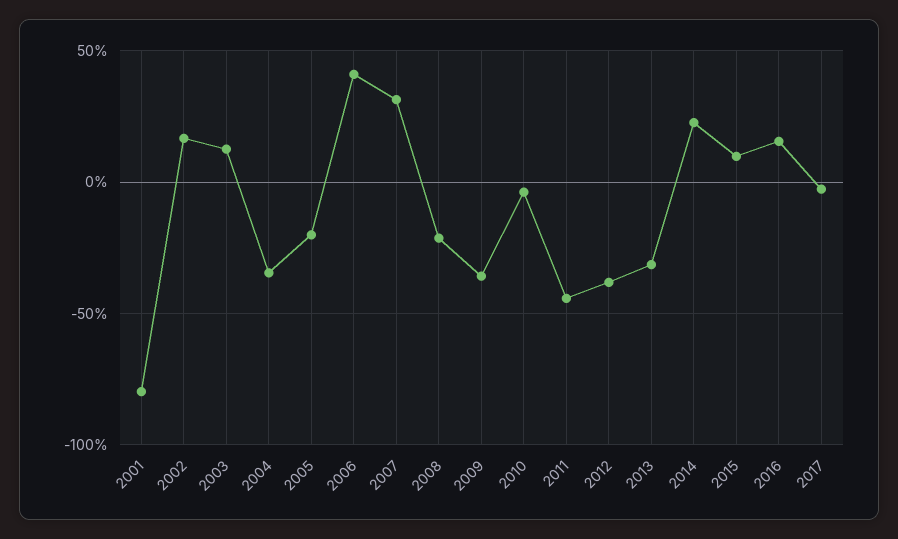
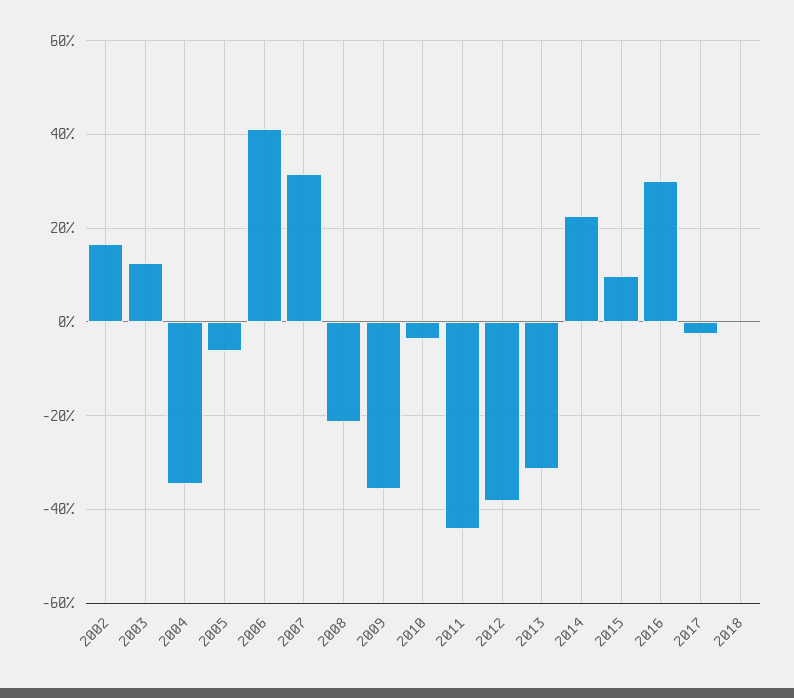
2001: -80 -> none
2005: -20 -> -6
2016: 15 -> 30
2018: none -> 0

